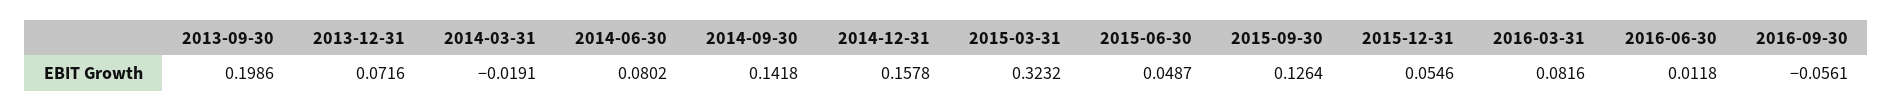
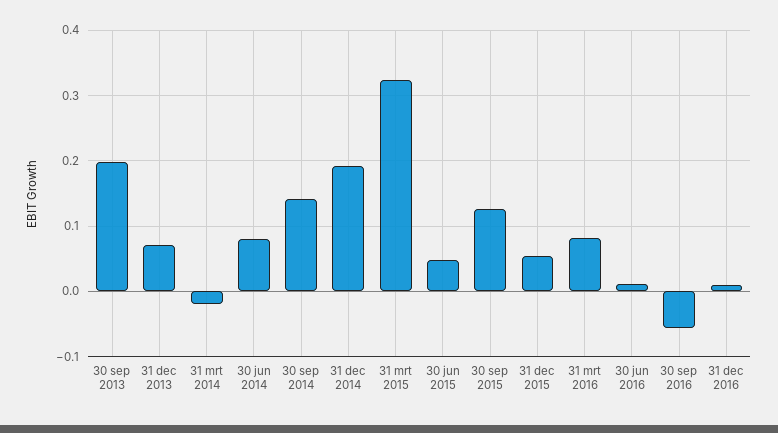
2014-12-31: 0.1578 -> 0.19
31 dec 2016: none -> 0.01

